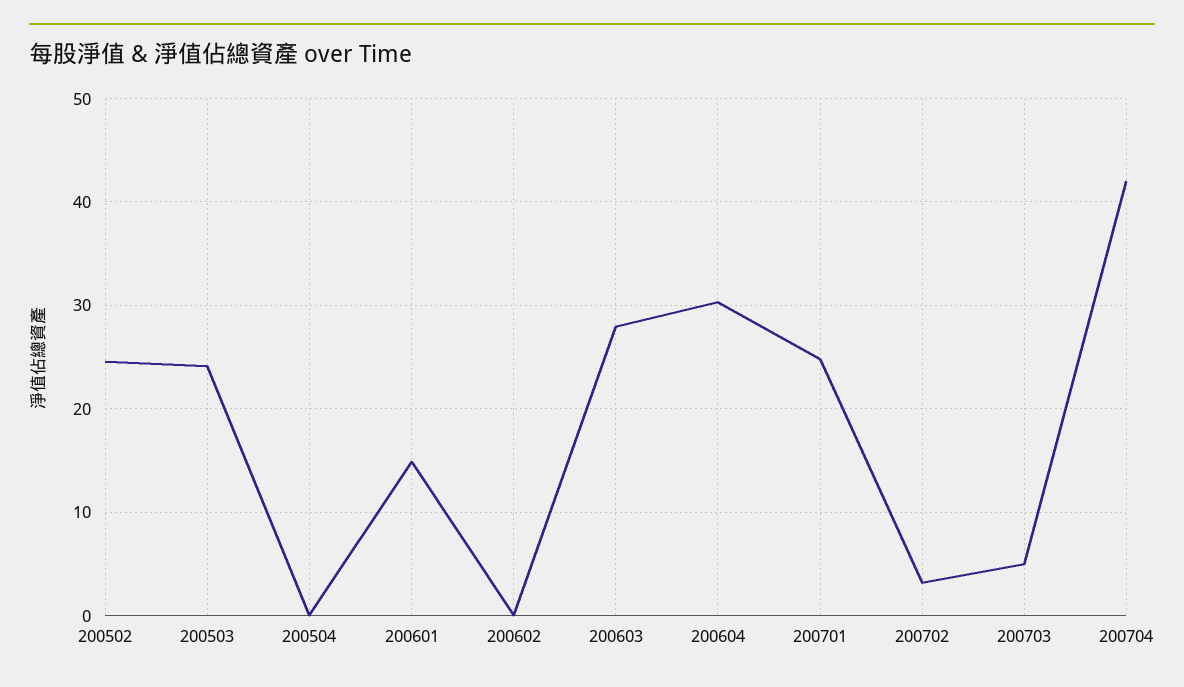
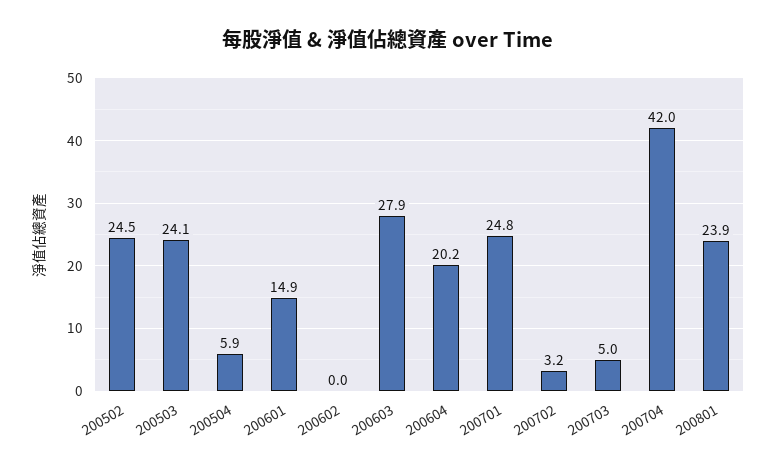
200504: 0 -> 5.9
200604: 30 -> 20.2
200801: none -> 23.9

